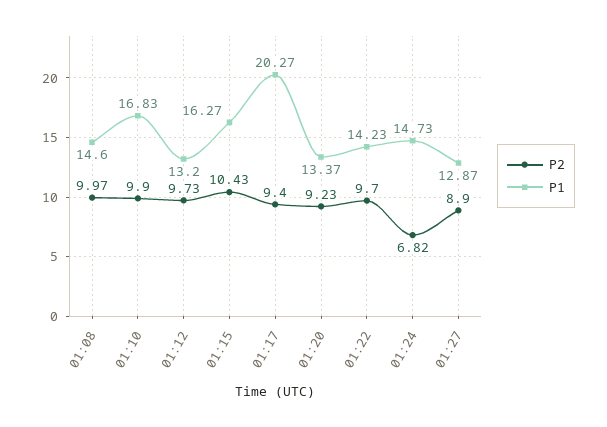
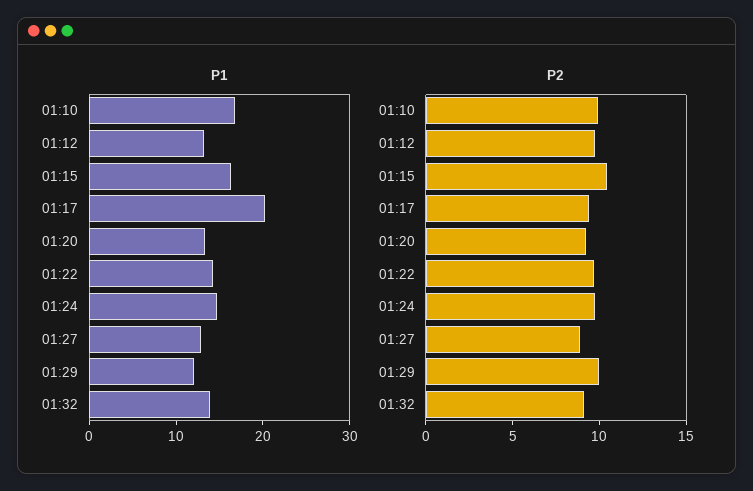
P2, 01:08: 9.97 -> none
P1, 01:08: 14.6 -> none
P2, 01:24: 6.82 -> 10
P1, 01:29: none -> 12
P1, 01:32: none -> 14
P2, 01:29: none -> 10
P2, 01:32: none -> 9

